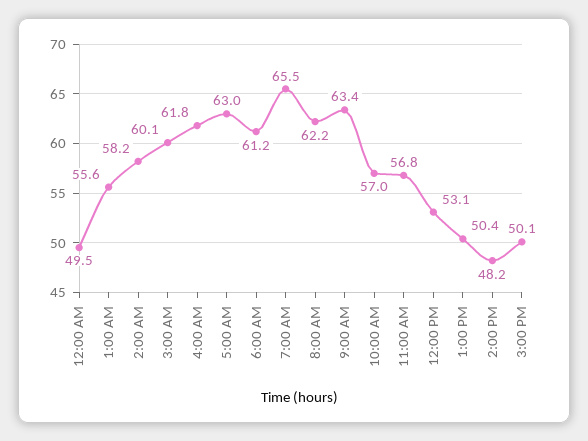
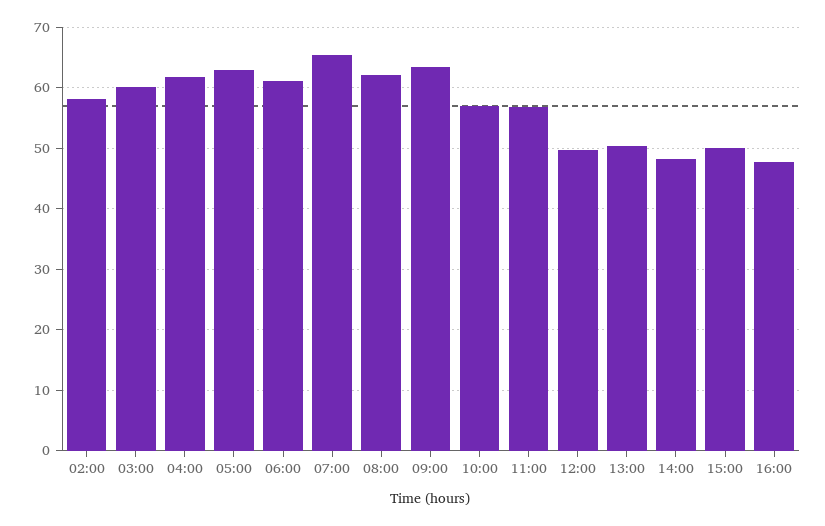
12:00 AM: 49.5 -> none
1:00 AM: 55.6 -> none
12:00 PM: 53.1 -> 50
16:00: none -> 48

